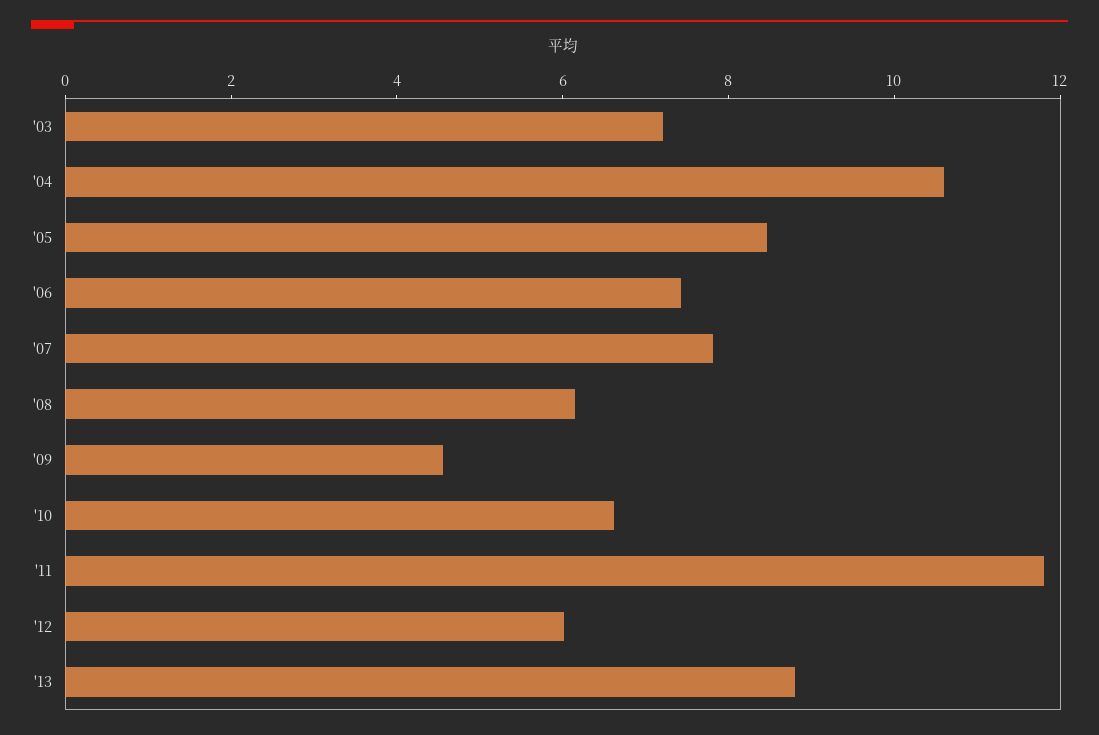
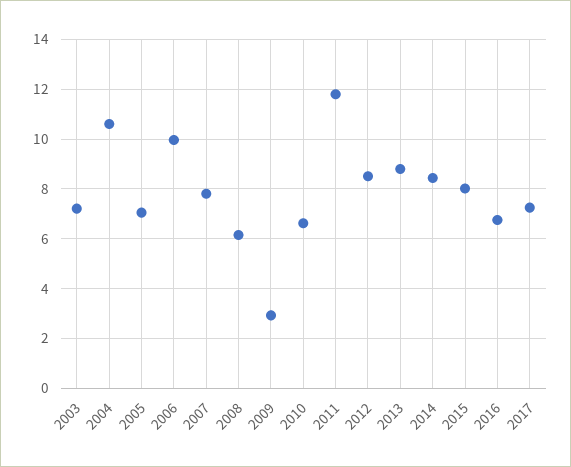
'05: 8.5 -> 7
'06: 7.5 -> 10
'09: 4.5 -> 3
'12: 6 -> 8.5
2014: none -> 8.5
2015: none -> 8
2016: none -> 6.75
2017: none -> 7.25

